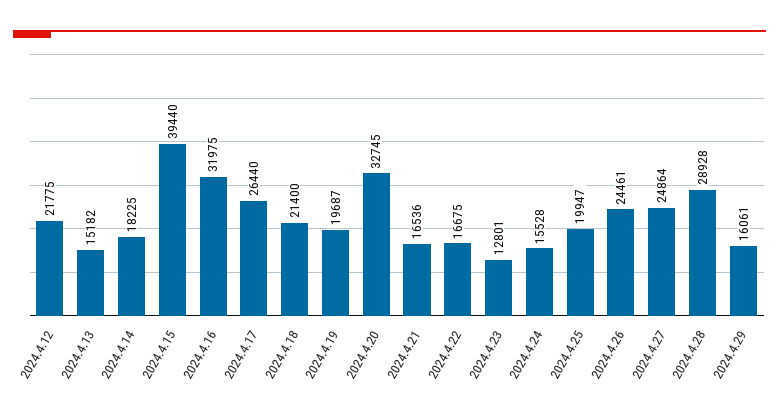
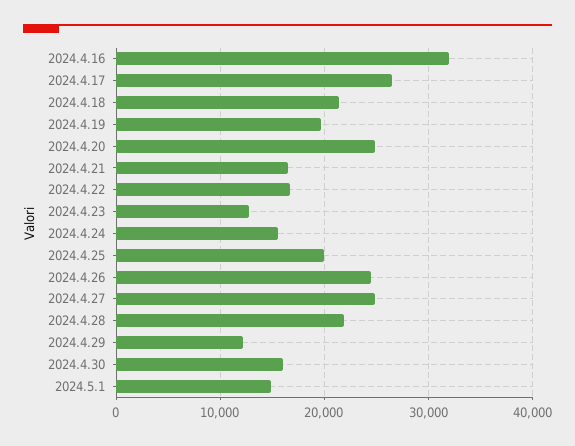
2024.4.12: 21775 -> none
2024.4.13: 15182 -> none
2024.4.14: 18225 -> none
2024.4.15: 39440 -> none
2024.4.20: 32745 -> 25000
2024.4.28: 28928 -> 22000
2024.4.29: 16061 -> 12000
2024.4.30: none -> 16000
2024.5.1: none -> 15000

